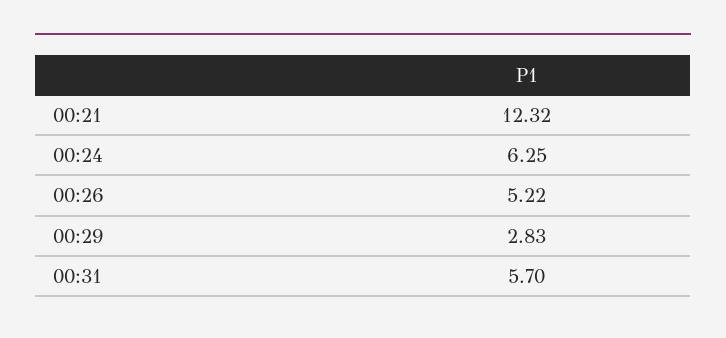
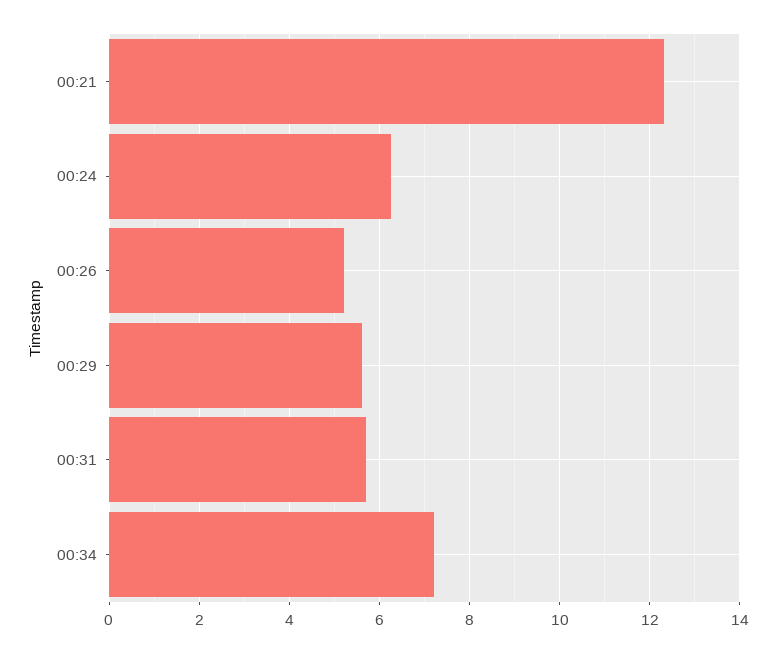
00:29: 2.83 -> 5.6
00:34: none -> 7.2

